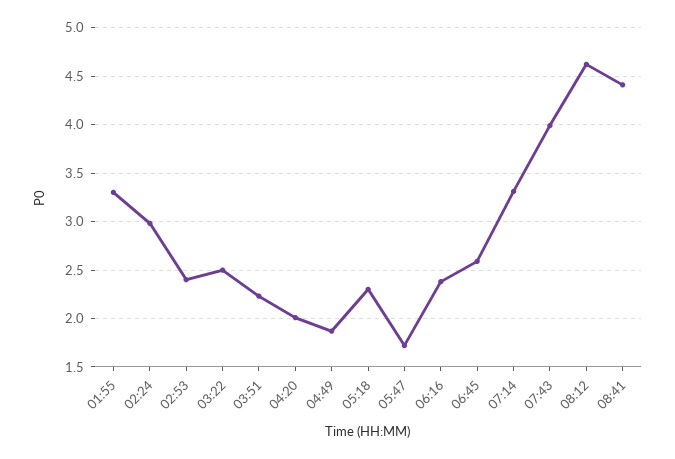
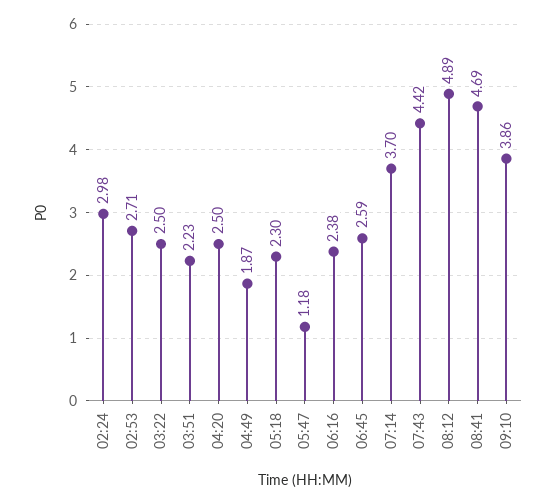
01:55: 3.3 -> none
02:53: 2.4 -> 2.71
04:20: 2 -> 2.5
05:47: 1.7 -> 1.18
07:14: 3.3 -> 3.7
07:43: 4 -> 4.42
08:12: 4.6 -> 4.89
08:41: 4.4 -> 4.69
09:10: none -> 3.86

